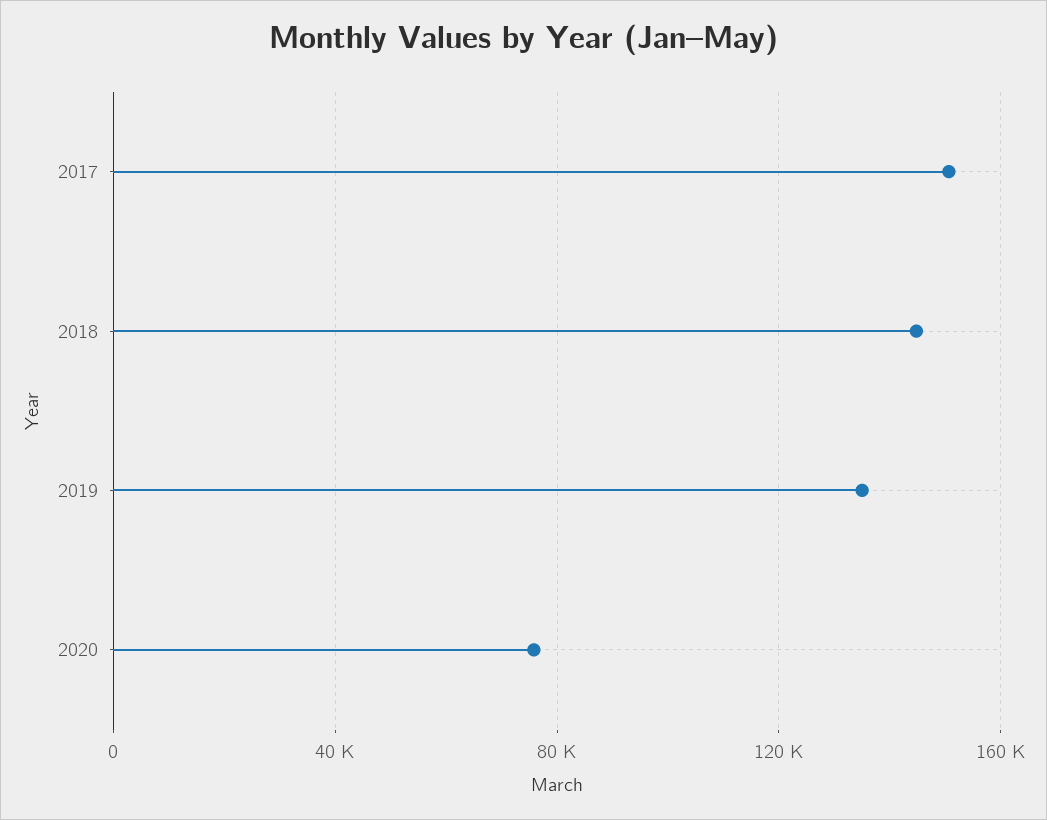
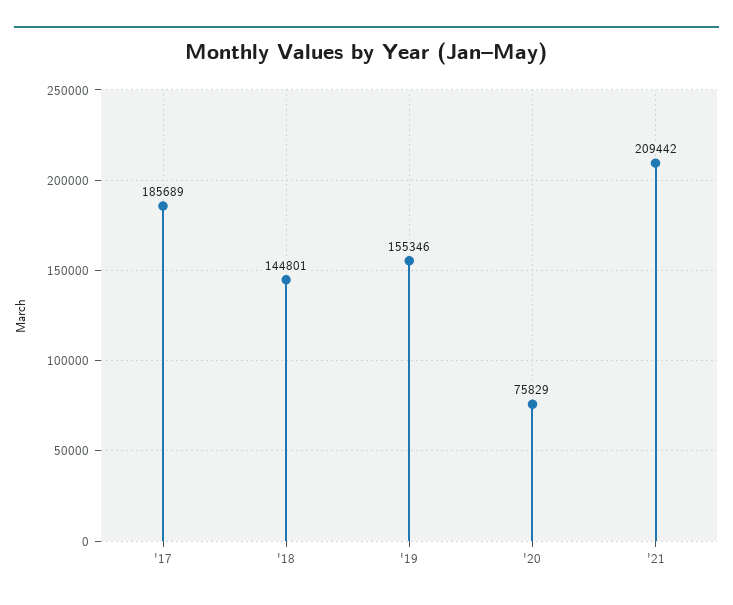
2017: 150000 -> 185689
2019: 135000 -> 155346
'21: none -> 209442

